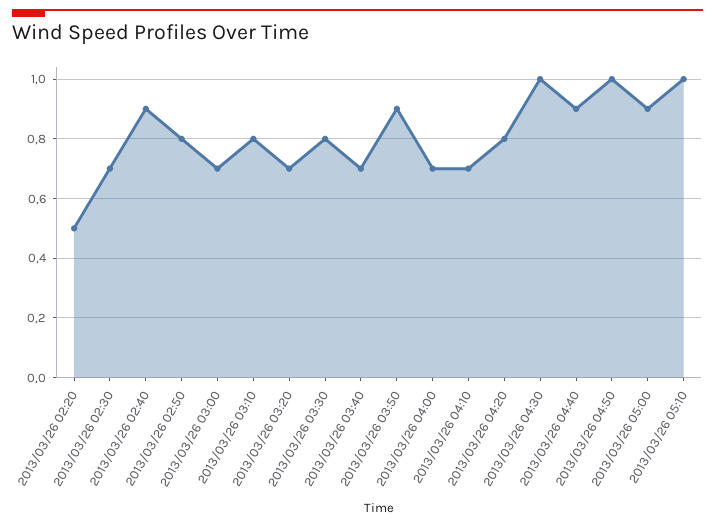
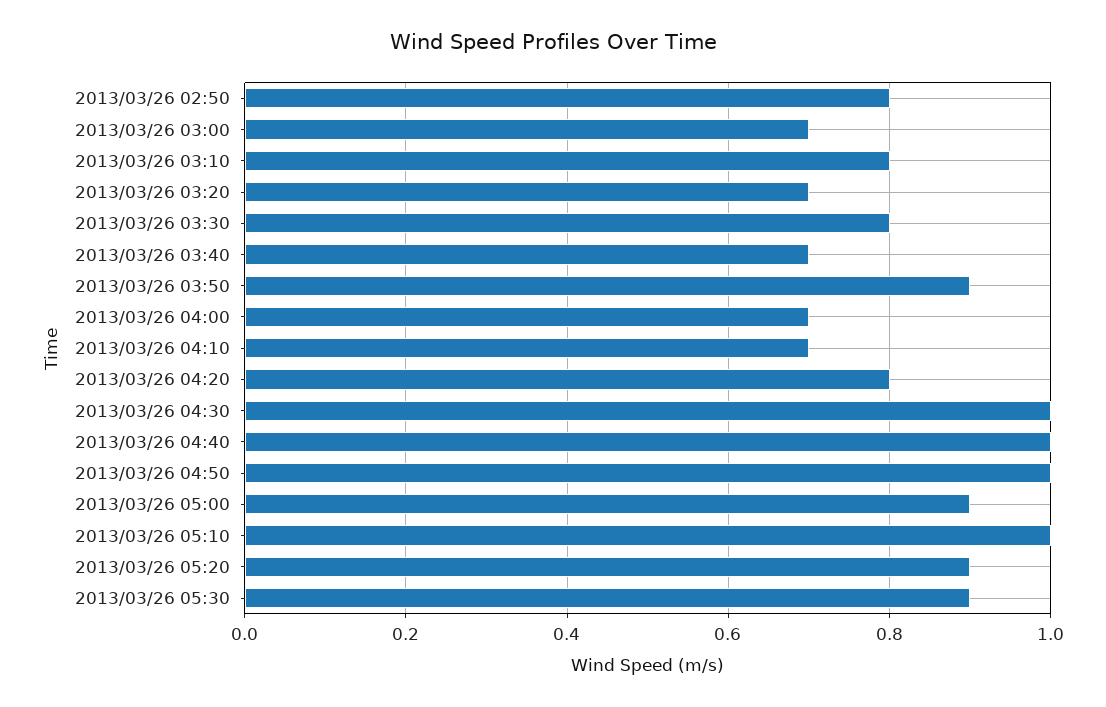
2013/03/26 02:20: 0.5 -> none
2013/03/26 02:30: 0.7 -> none
2013/03/26 02:40: 0.9 -> none
2013/03/26 04:40: 0.9 -> 1
2013/03/26 05:20: none -> 0.9
2013/03/26 05:30: none -> 0.9

